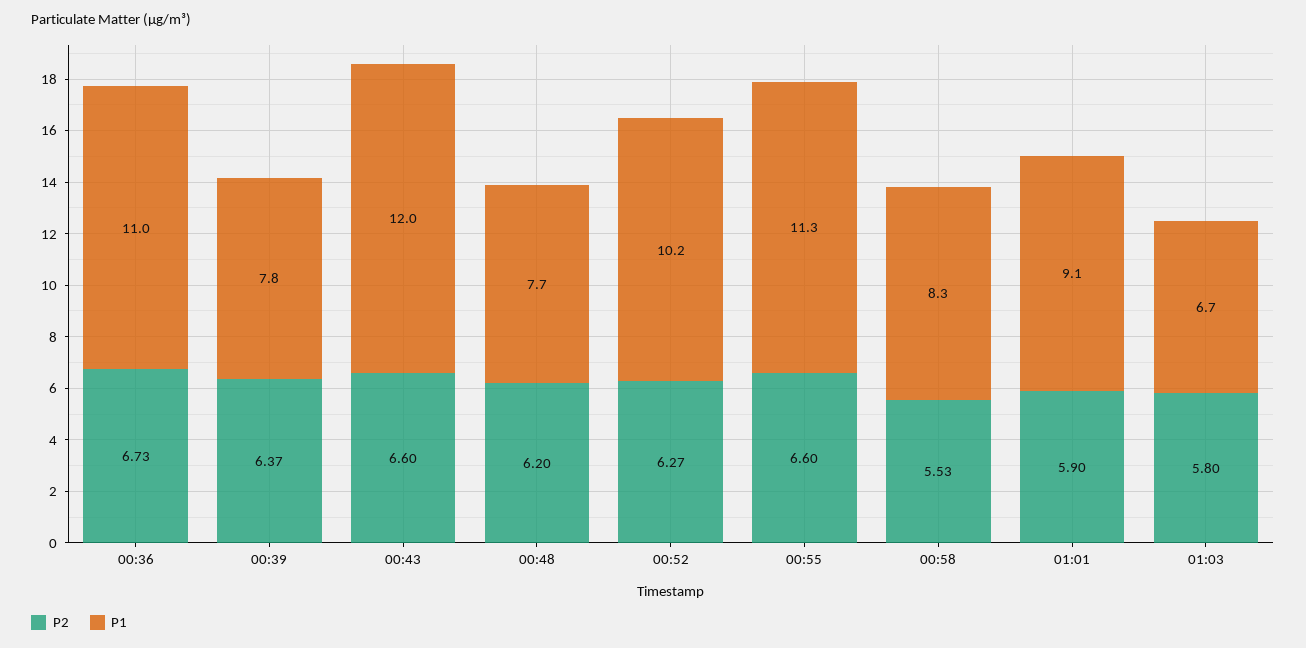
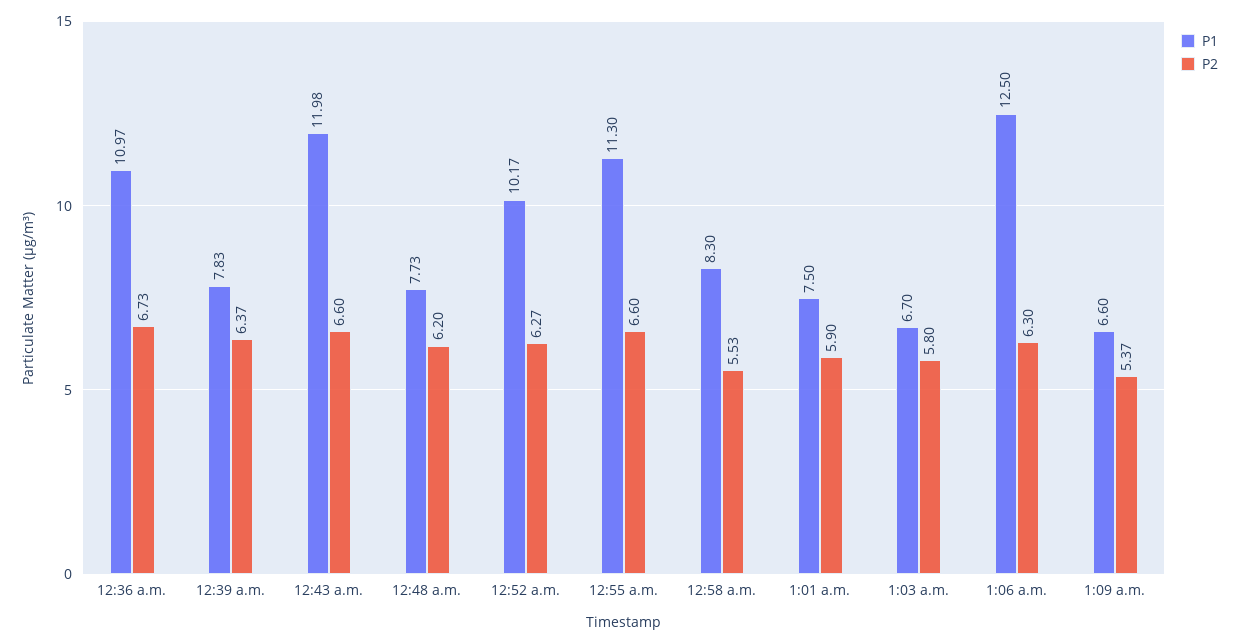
P1, 01:01: 9.1 -> 7.5
P1, 1:06 a.m.: none -> 12.5
P2, 1:06 a.m.: none -> 6.3
P1, 1:09 a.m.: none -> 6.6
P2, 1:09 a.m.: none -> 5.37

